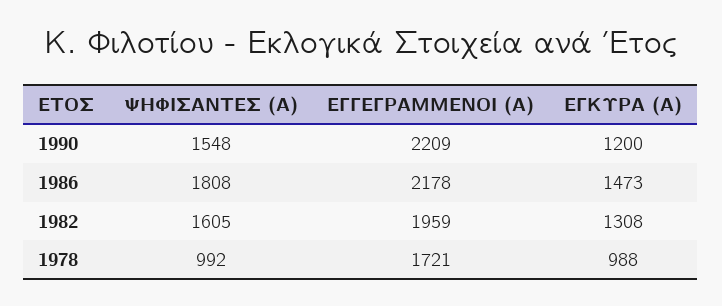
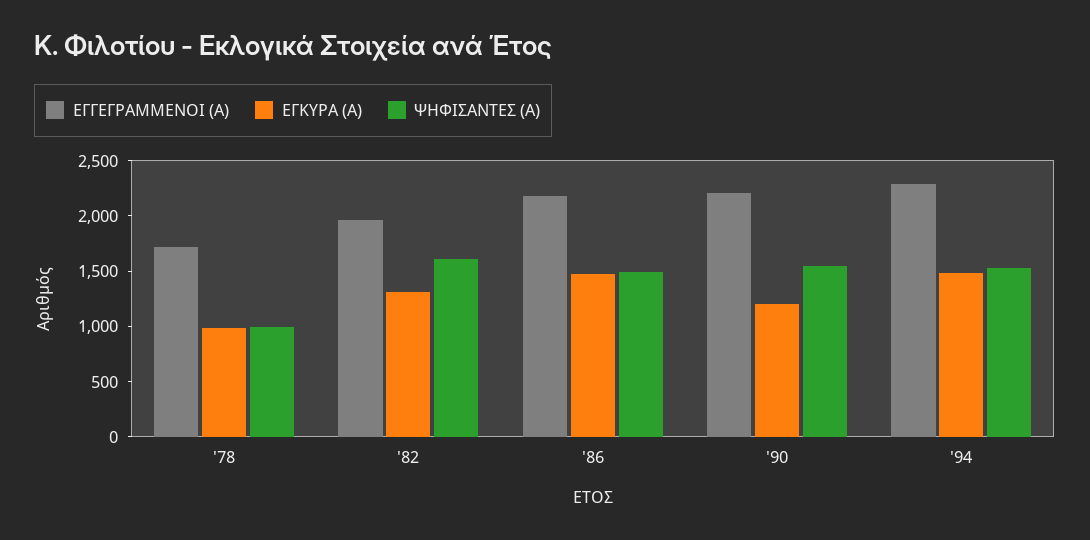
ΨΗΦΙΣΑΝΤΕΣ (Α), 1986: 1808 -> 1500
ΕΓΓΕΓΡΑΜΜΕΝΟΙ (Α), '94: none -> 2300
ΕΓΚΥΡΑ (Α), '94: none -> 1500
ΨΗΦΙΣΑΝΤΕΣ (Α), '94: none -> 1500

